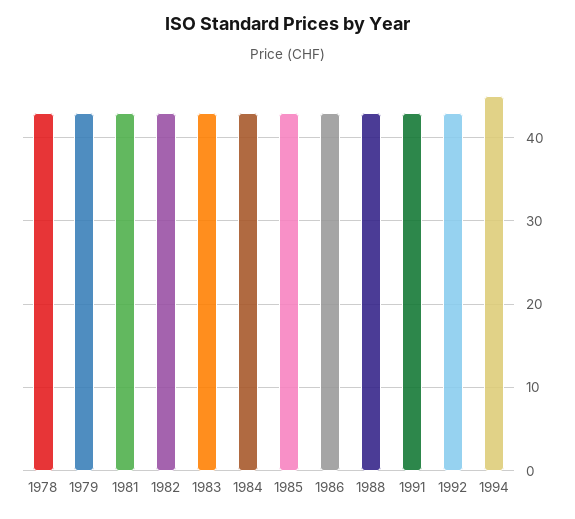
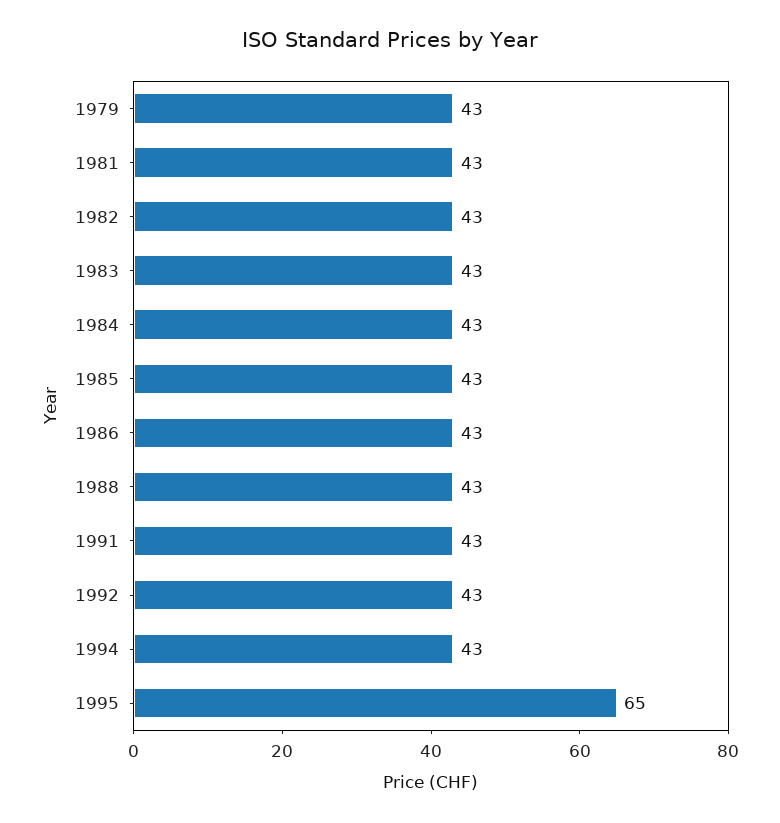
1978: 43 -> none
1994: 45 -> 43
1995: none -> 65

